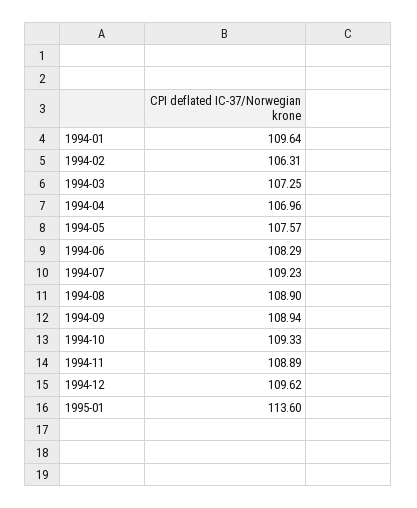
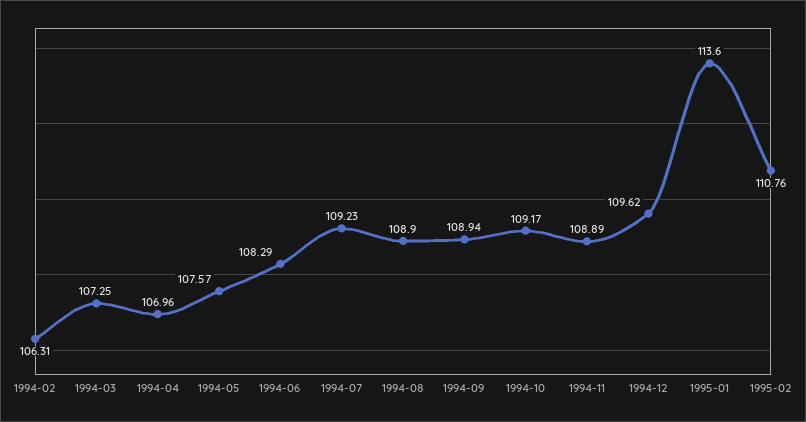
1994-01: 109.64 -> none
1994-10: 109.33 -> 109.17
1995-02: none -> 110.76

